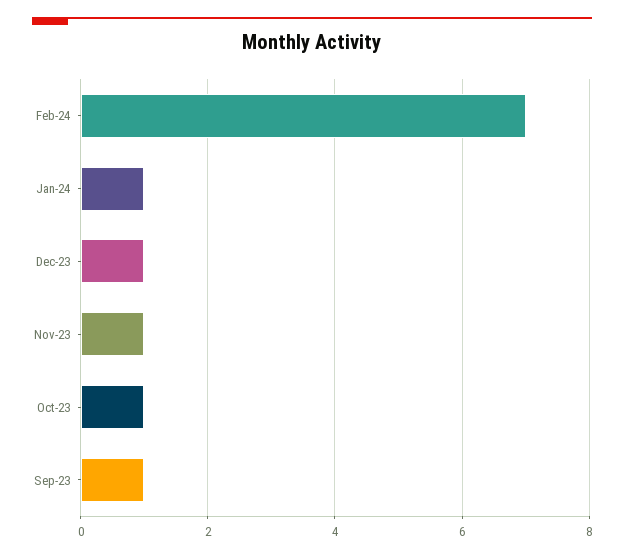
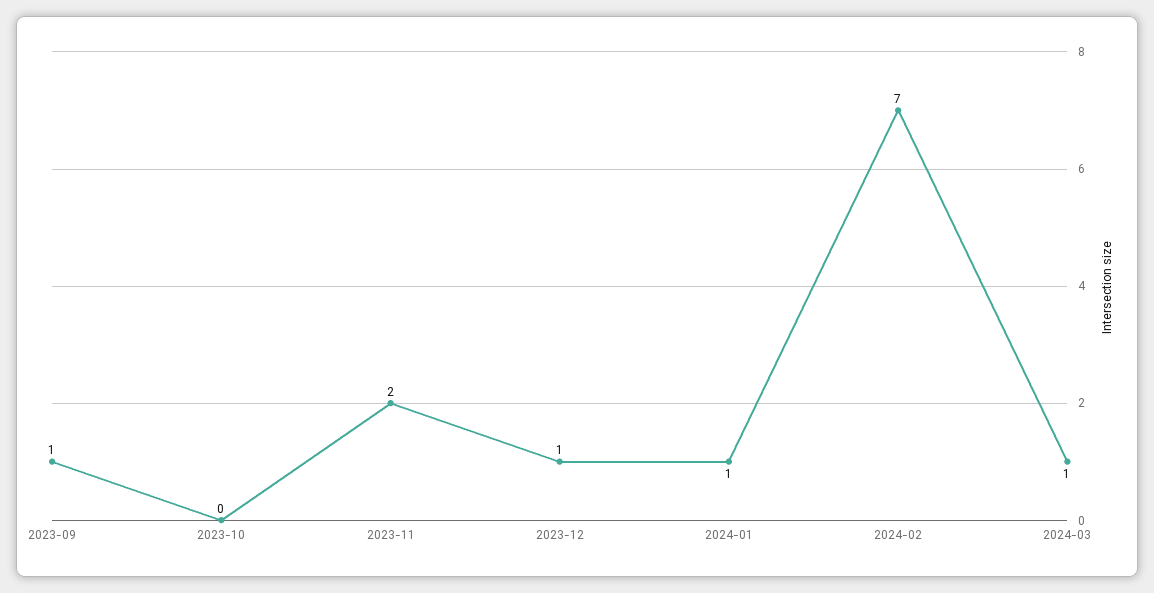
Nov-23: 1 -> 2
Oct-23: 1 -> 0
2024-03: none -> 1

